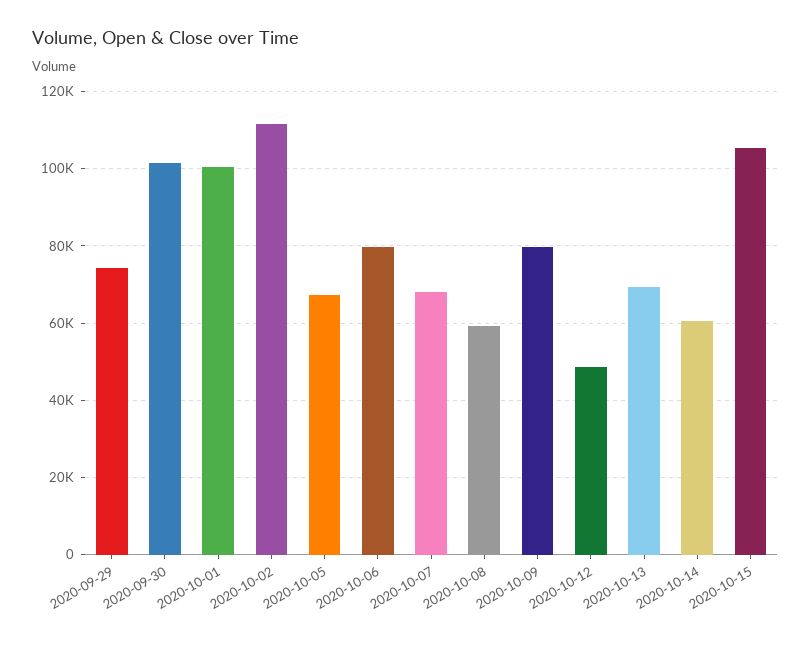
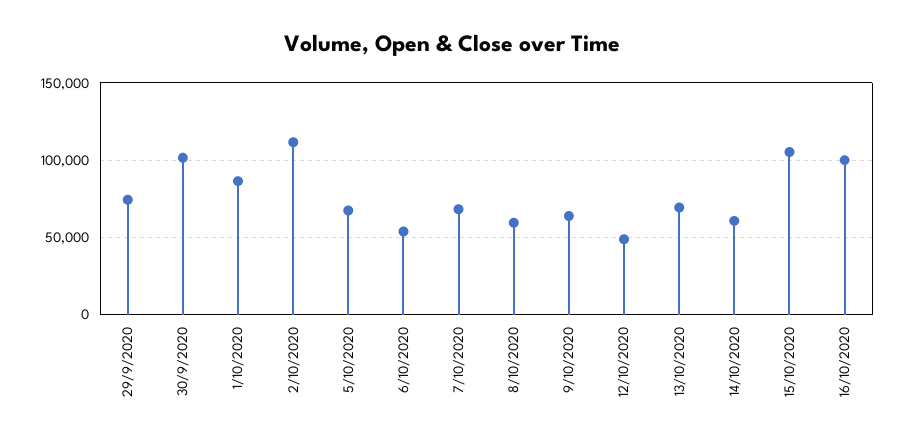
2020-10-01: 100000 -> 85000
2020-10-06: 80000 -> 55000
2020-10-09: 80000 -> 65000
16/10/2020: none -> 100000

